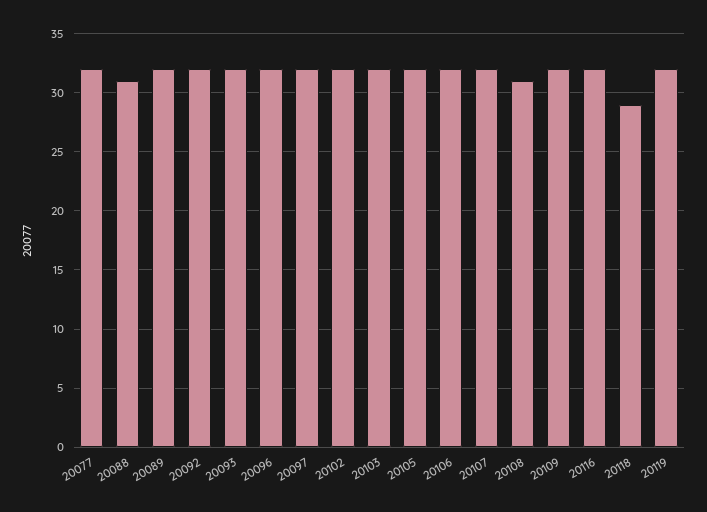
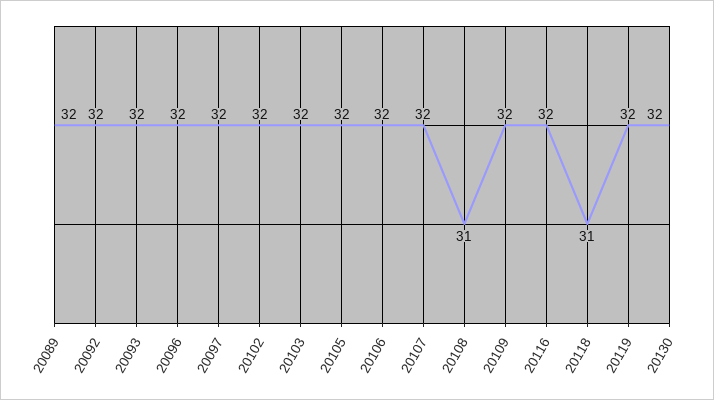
20077: 32 -> none
20088: 31 -> none
20118: 29 -> 31
20130: none -> 32

